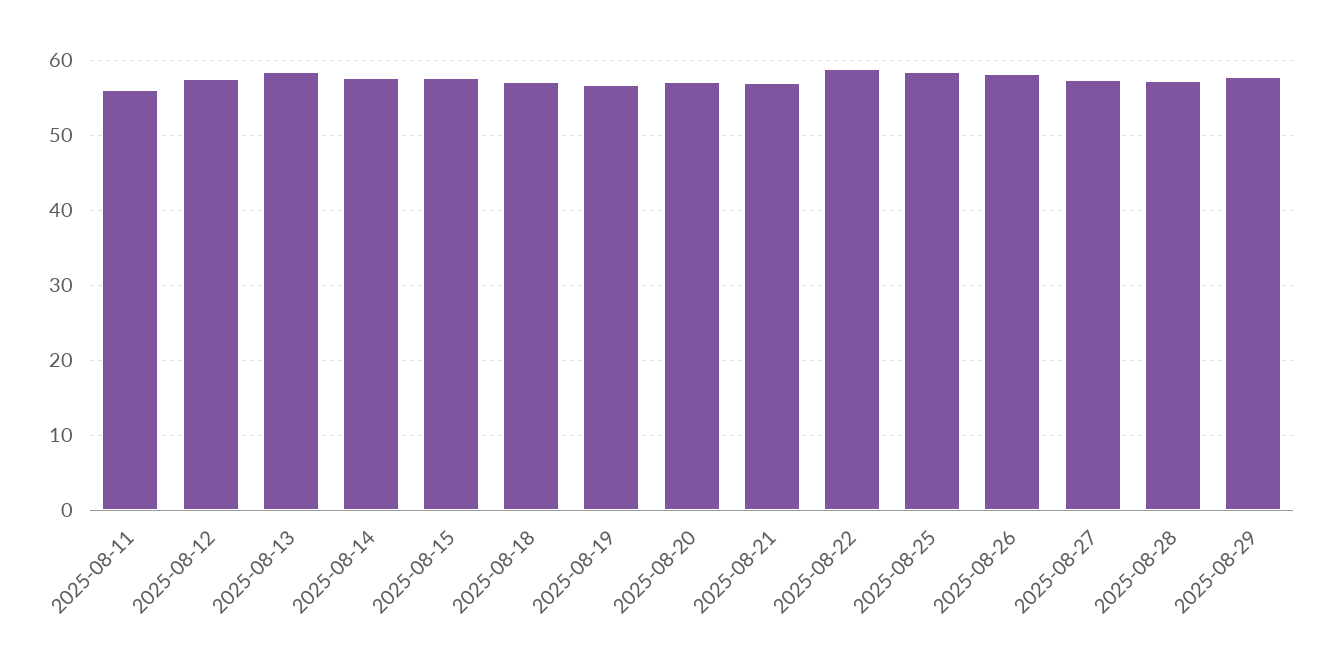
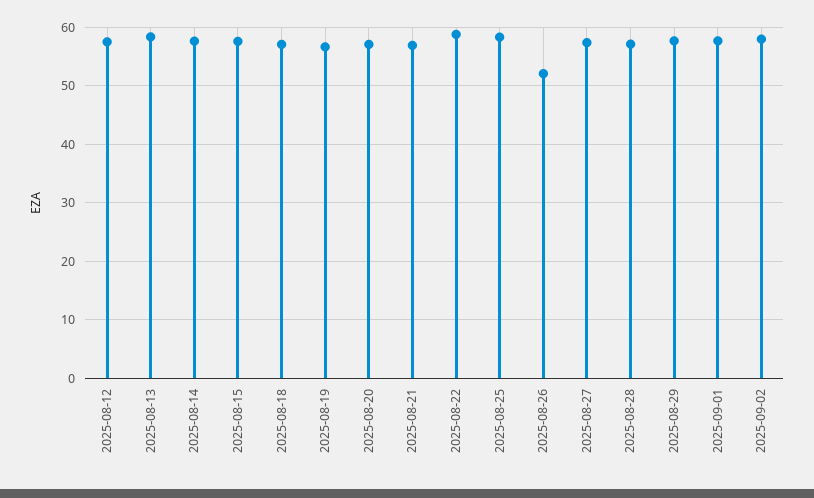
2025-08-11: 56 -> none
2025-08-26: 58 -> 52
2025-09-01: none -> 58
2025-09-02: none -> 58

